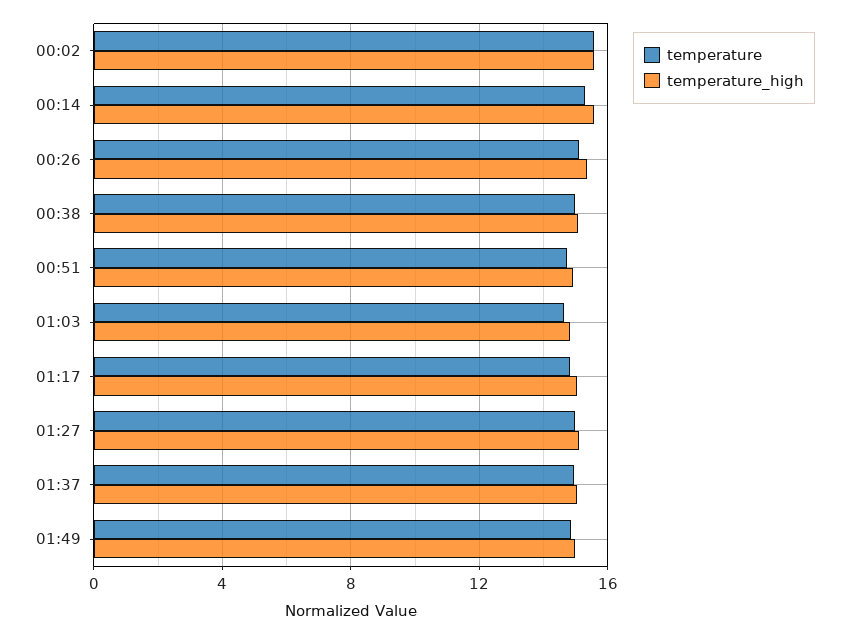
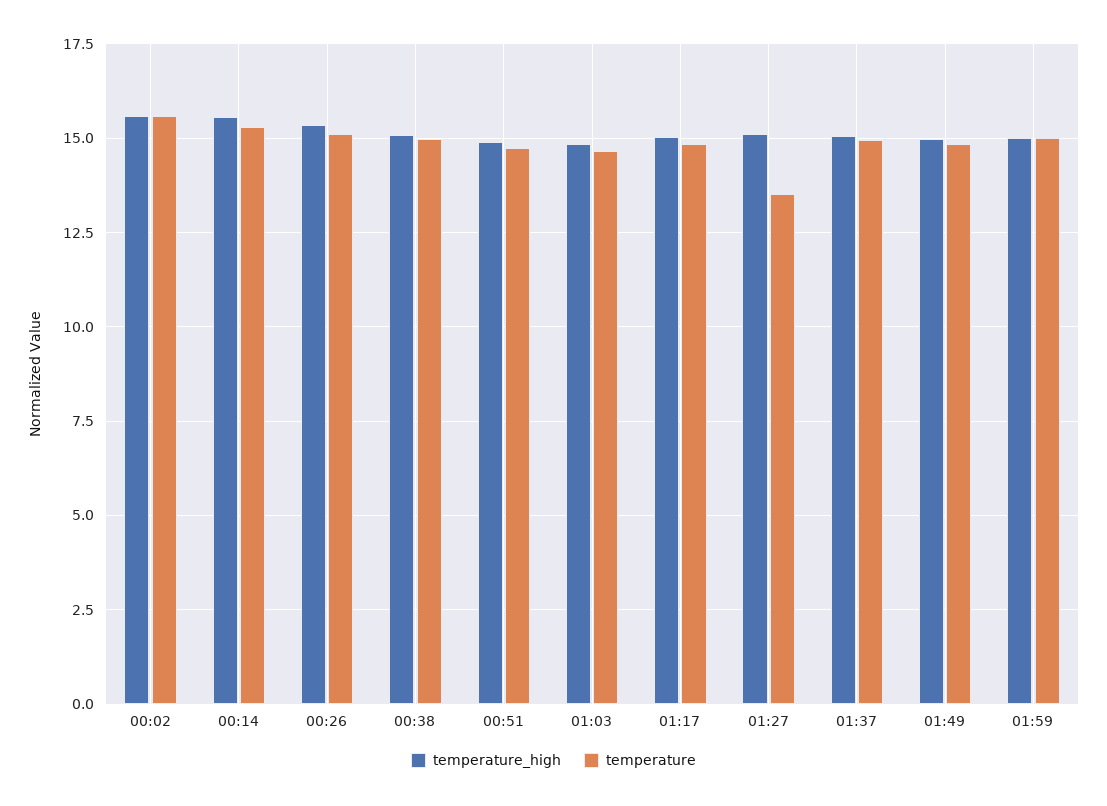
temperature, 01:27: 15 -> 13.5
temperature_high, 01:59: none -> 15
temperature, 01:59: none -> 15

